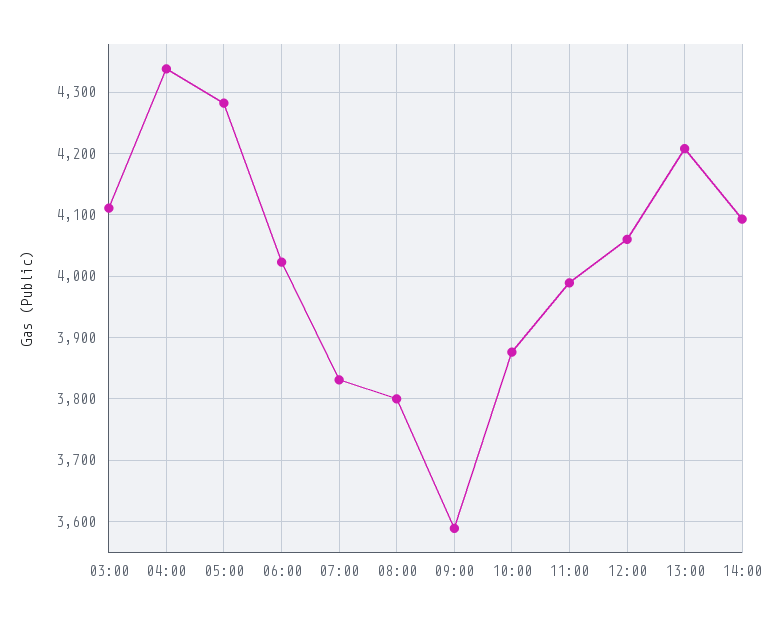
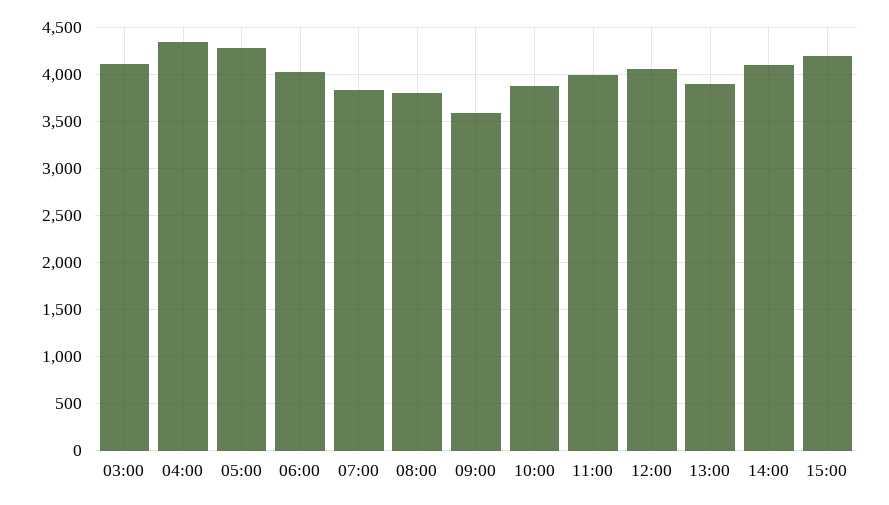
13:00: 4210 -> 3900
15:00: none -> 4200

